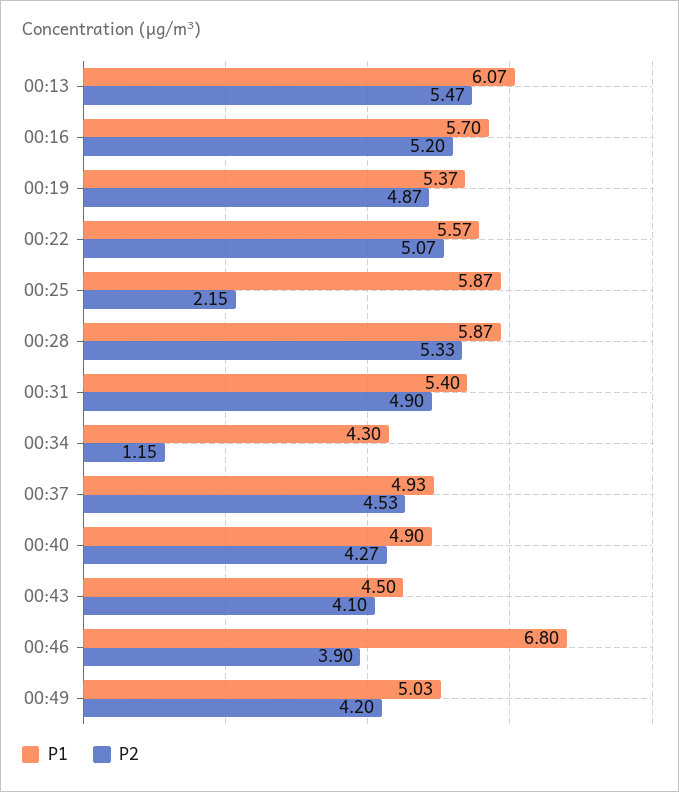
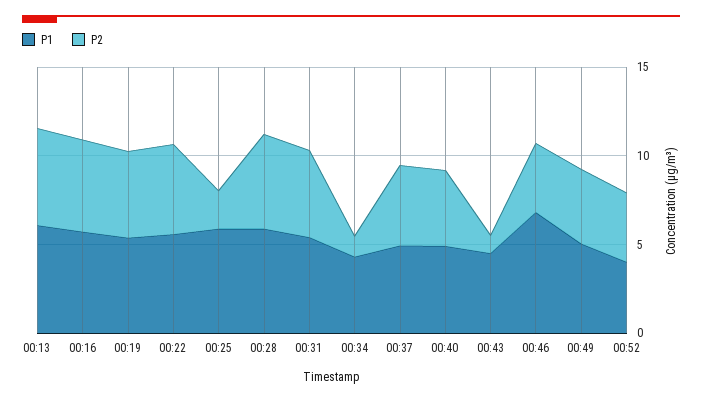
P2, 00:43: 4.1 -> 1
P1, 00:52: none -> 4
P2, 00:52: none -> 4

